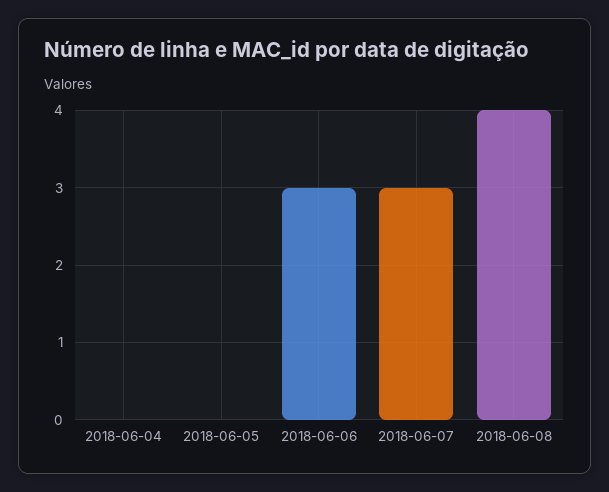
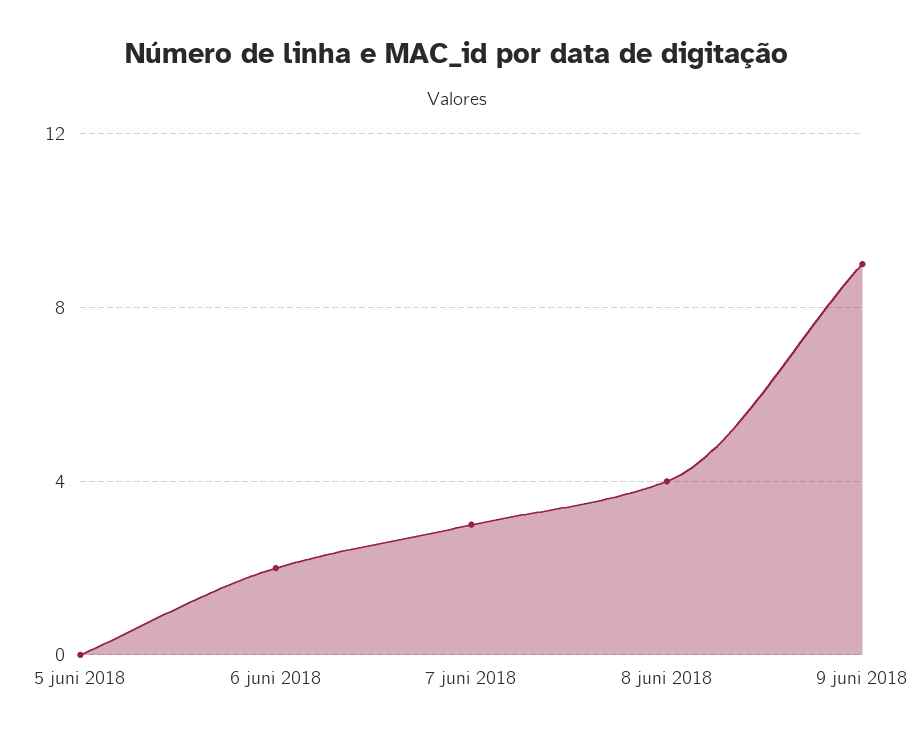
2018-06-04: 0 -> none
2018-06-06: 3 -> 2
9 juni 2018: none -> 9

